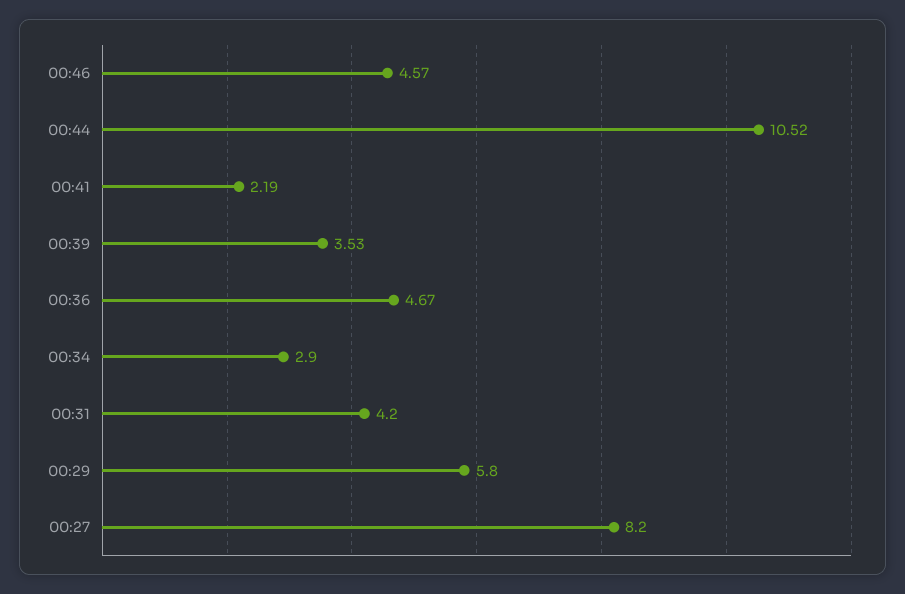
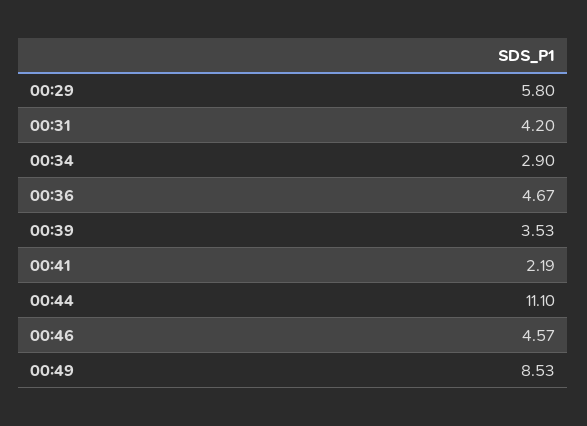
00:44: 10.52 -> 11.1
00:27: 8.2 -> none
00:49: none -> 8.53

